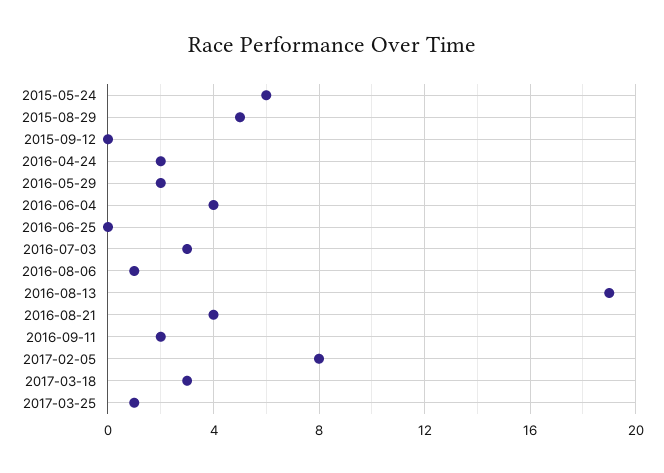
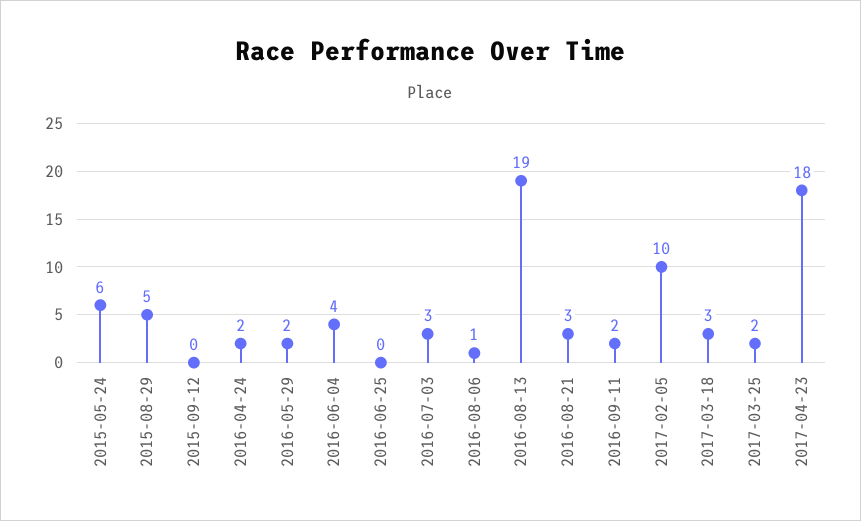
2016-08-21: 4 -> 3
2017-02-05: 8 -> 10
2017-03-25: 1 -> 2
2017-04-23: none -> 18

